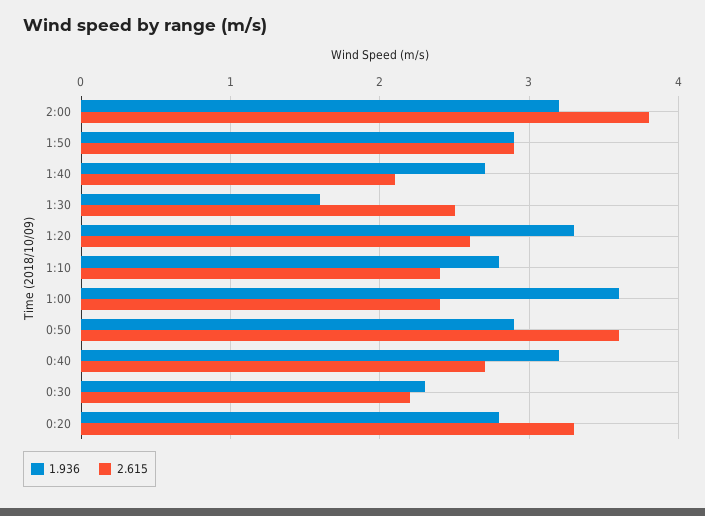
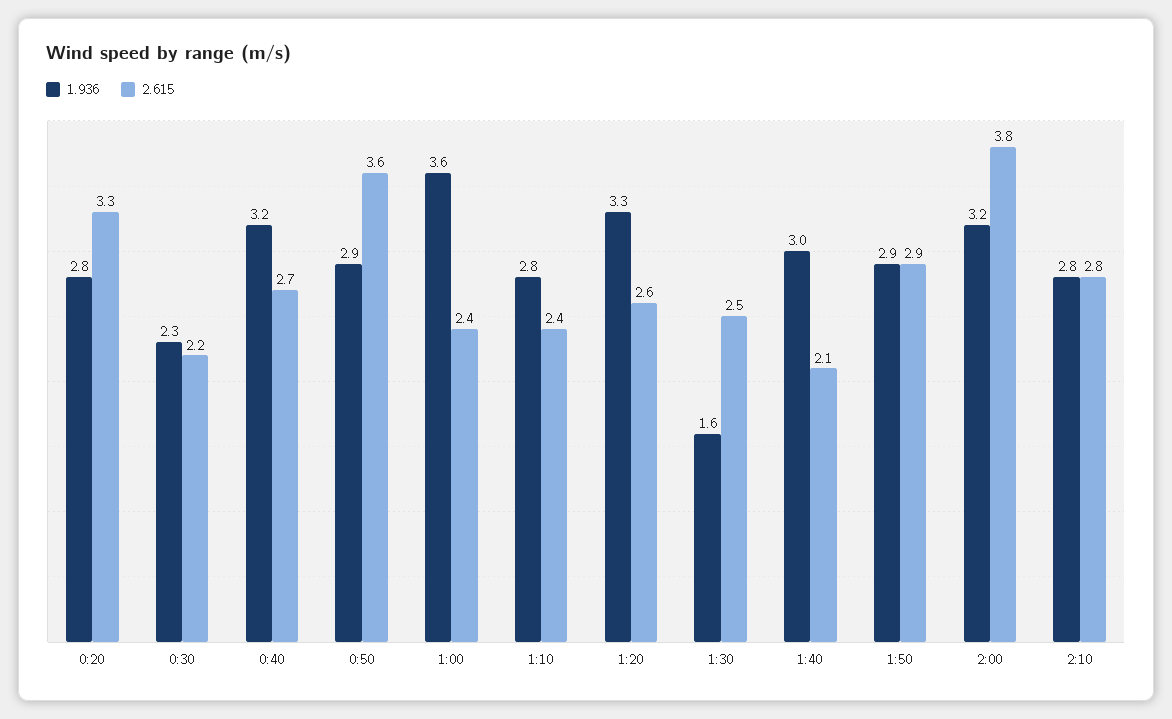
1.936, 1:40: 2.7 -> 3
1.936, 2:10: none -> 2.8
2.615, 2:10: none -> 2.8

